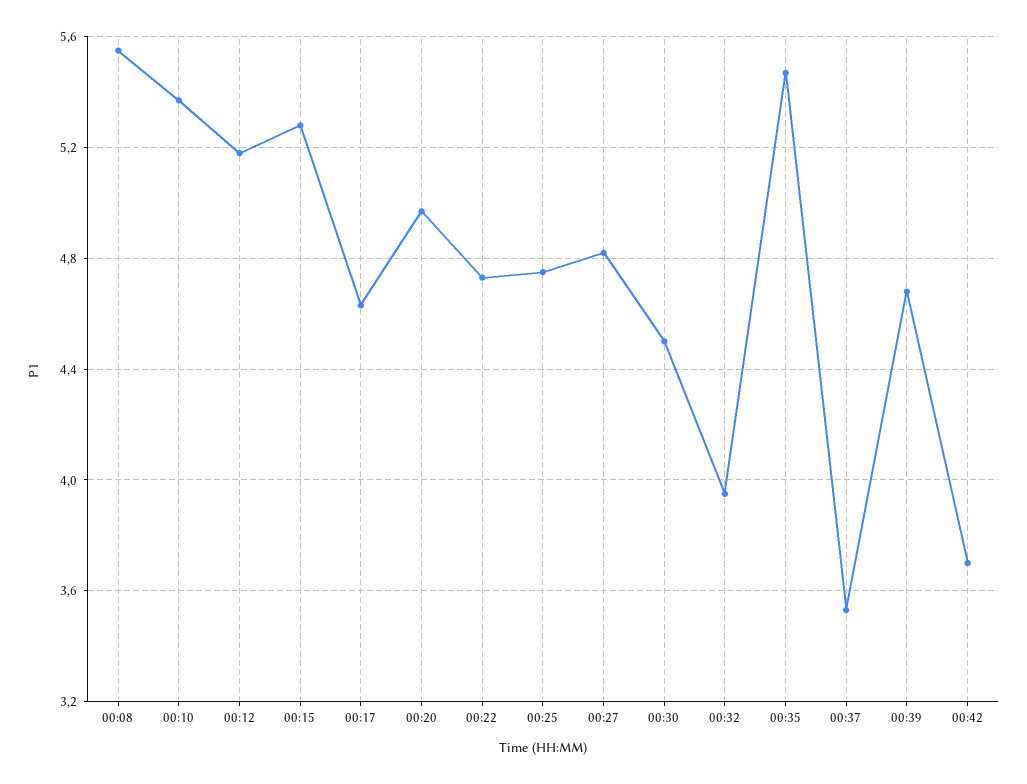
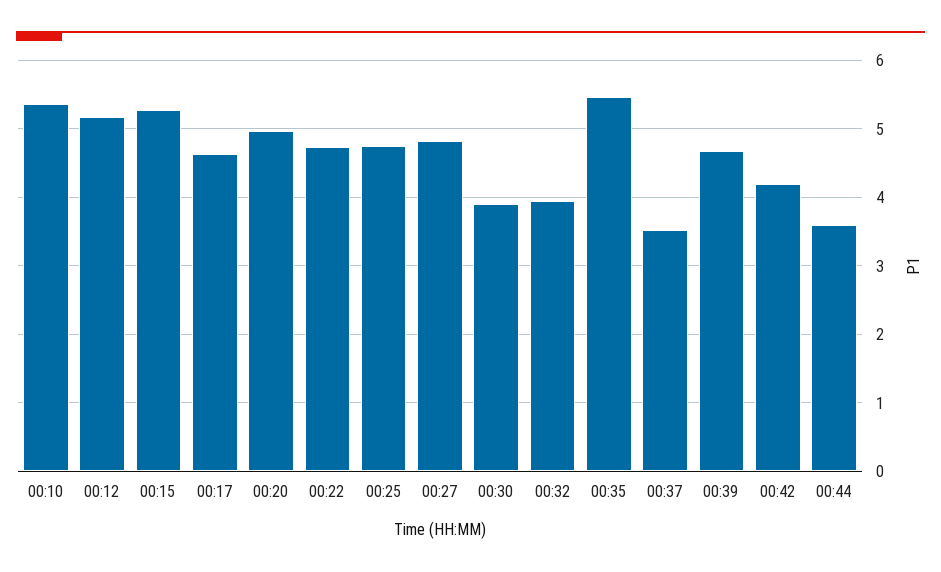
00:08: 5.55 -> none
00:30: 4.5 -> 3.9
00:42: 3.7 -> 4.2
00:44: none -> 3.6

